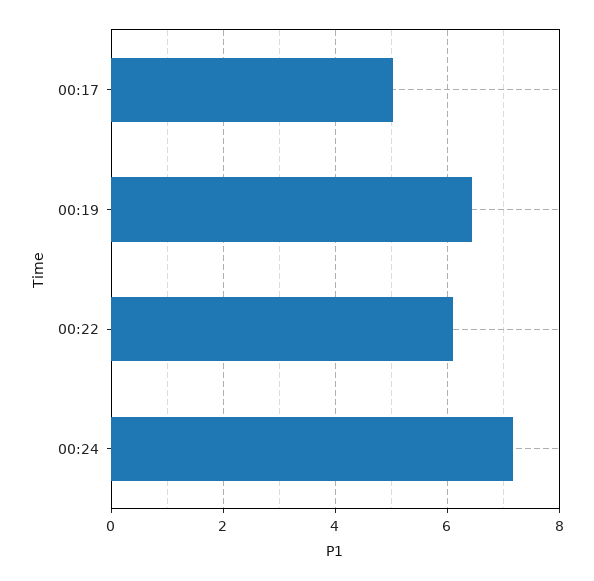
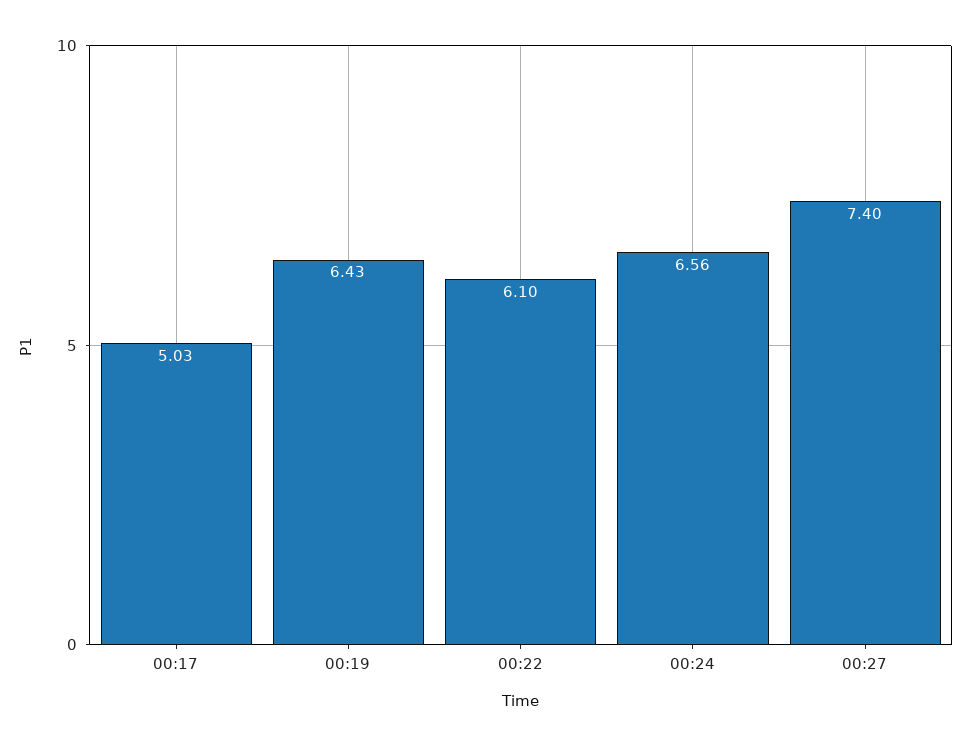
00:24: 7.2 -> 6.56
00:27: none -> 7.4

